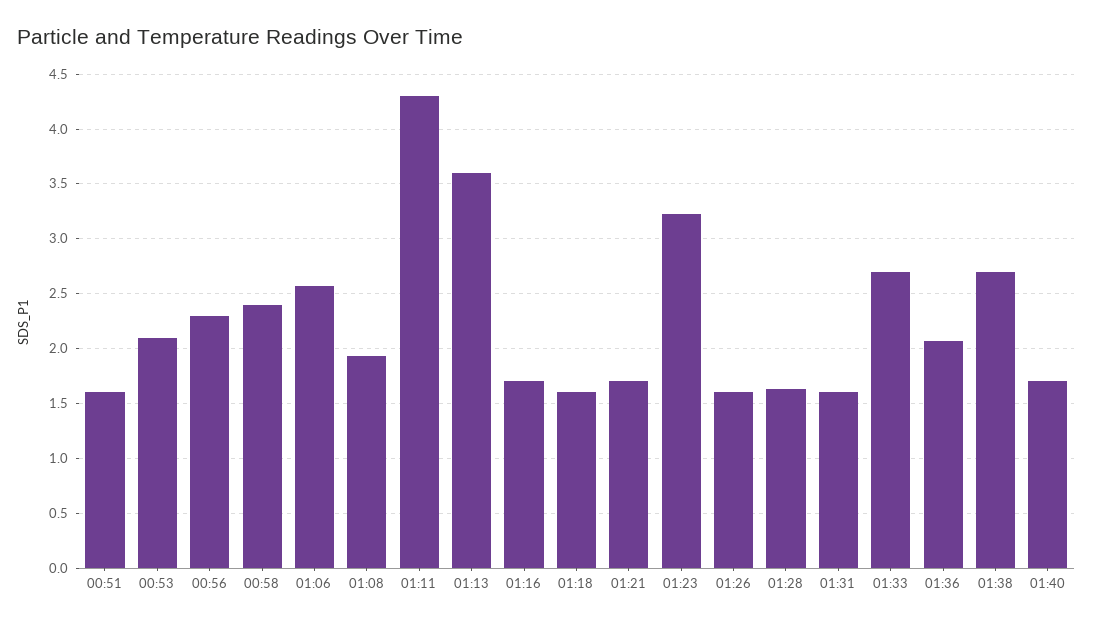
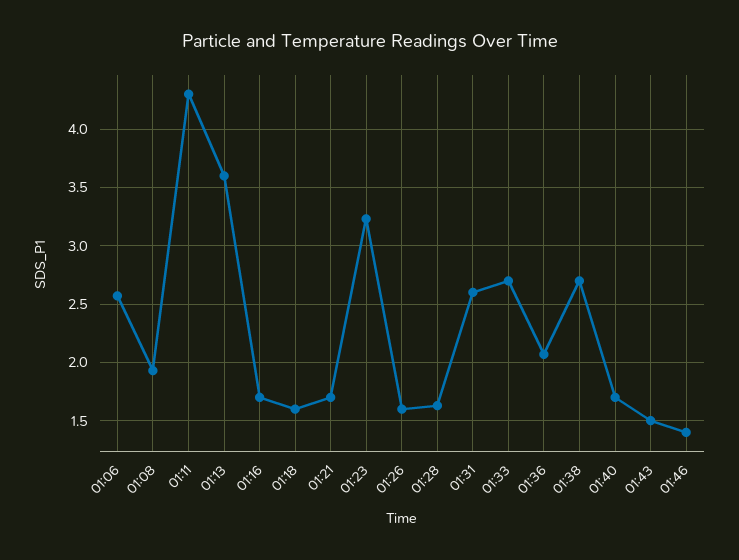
00:51: 1.6 -> none
00:53: 2.1 -> none
00:56: 2.3 -> none
00:58: 2.4 -> none
01:31: 1.6 -> 2.6
01:43: none -> 1.5
01:46: none -> 1.4

